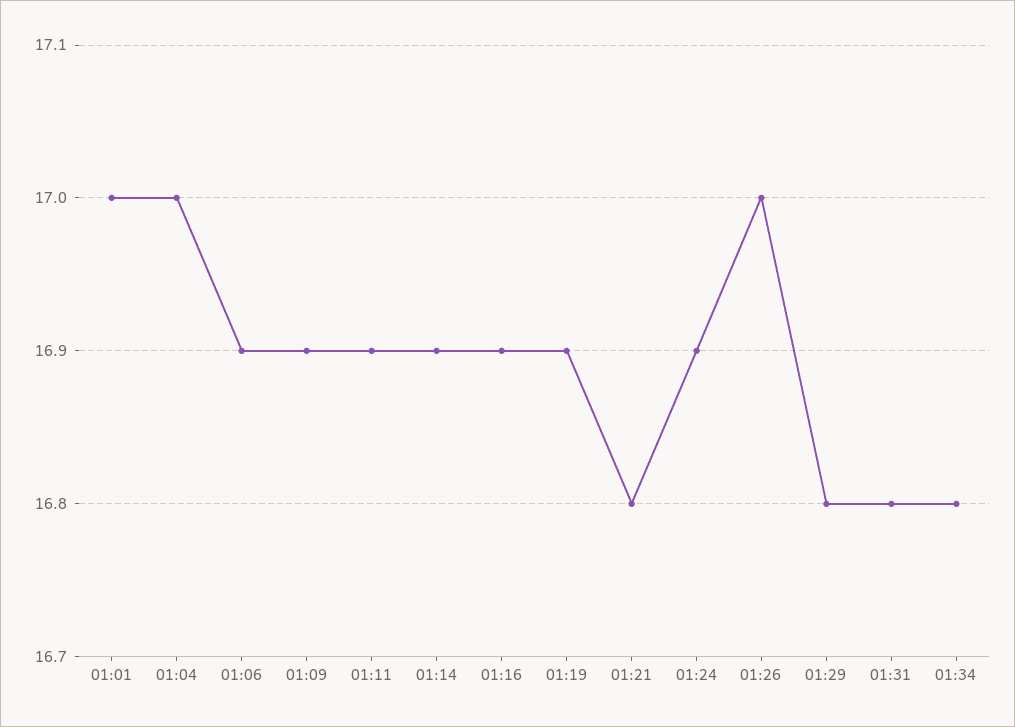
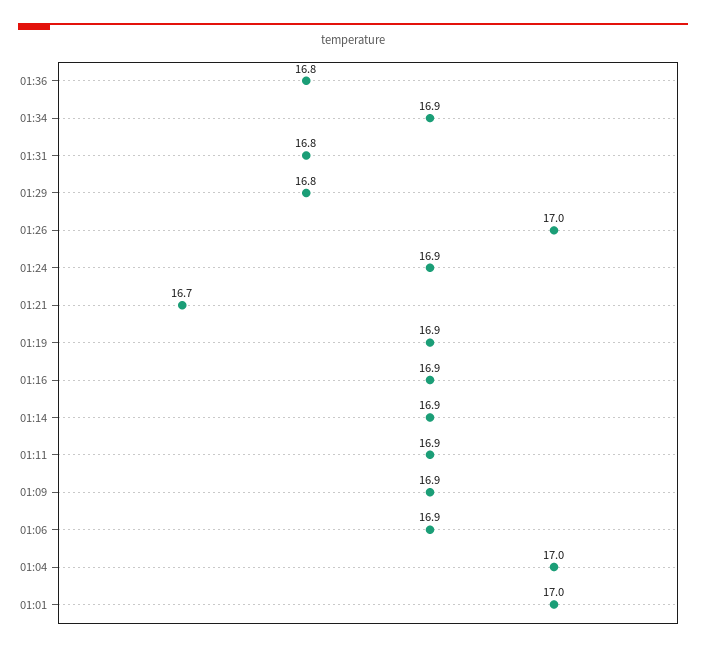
01:21: 16.8 -> 16.7
01:34: 16.8 -> 16.9
01:36: none -> 16.8

